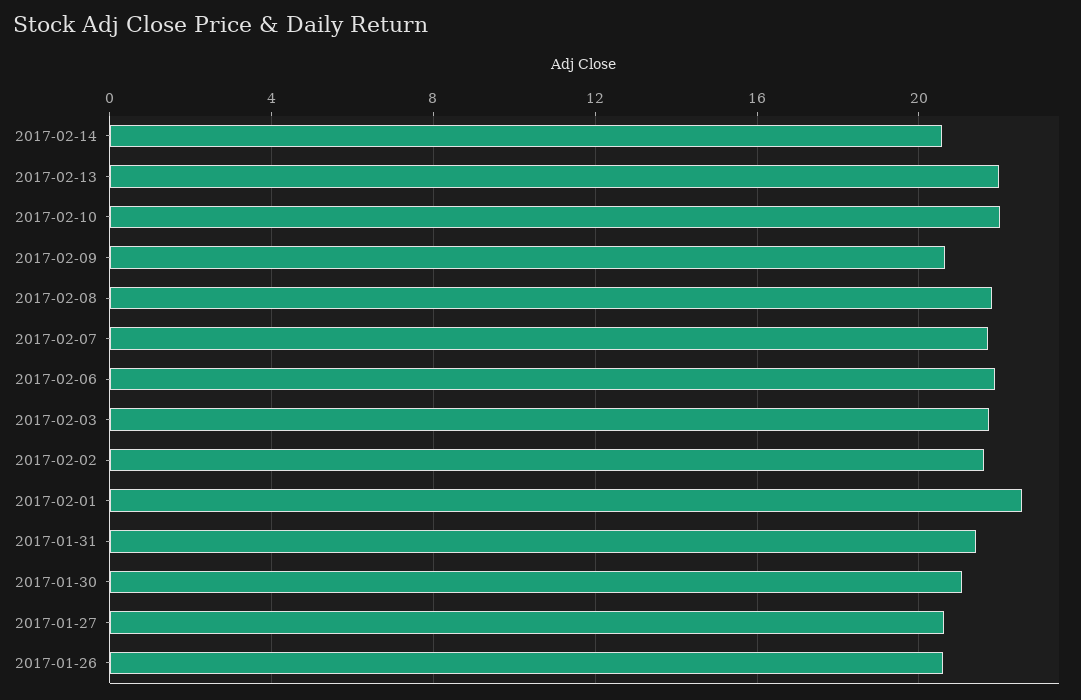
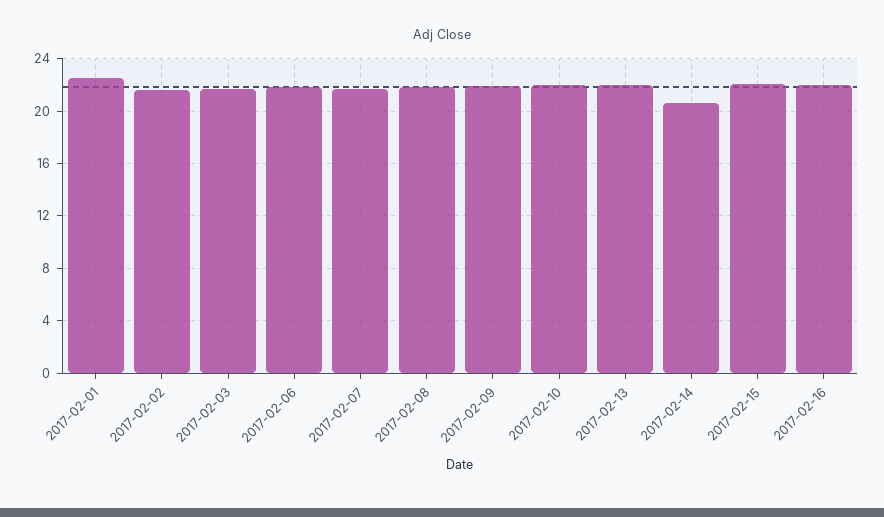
2017-02-09: 20.5 -> 22
2017-01-31: 21.5 -> none
2017-01-30: 21 -> none
2017-01-27: 20.5 -> none
2017-01-26: 20.5 -> none
2017-02-15: none -> 22
2017-02-16: none -> 22

